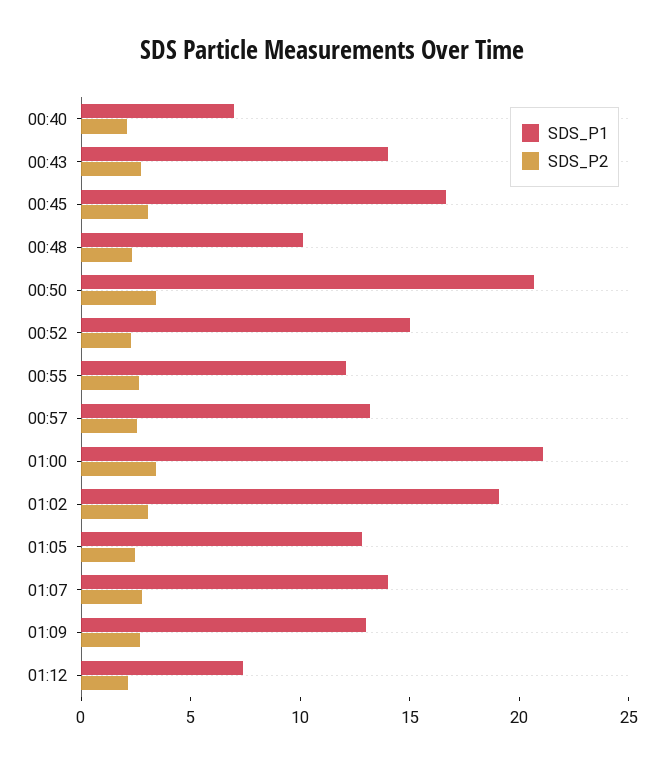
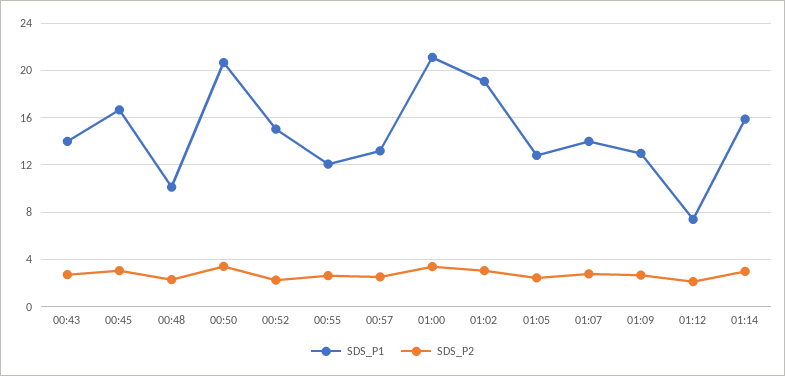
SDS_P1, 00:40: 7 -> none
SDS_P2, 00:40: 2 -> none
SDS_P1, 01:14: none -> 16
SDS_P2, 01:14: none -> 3

